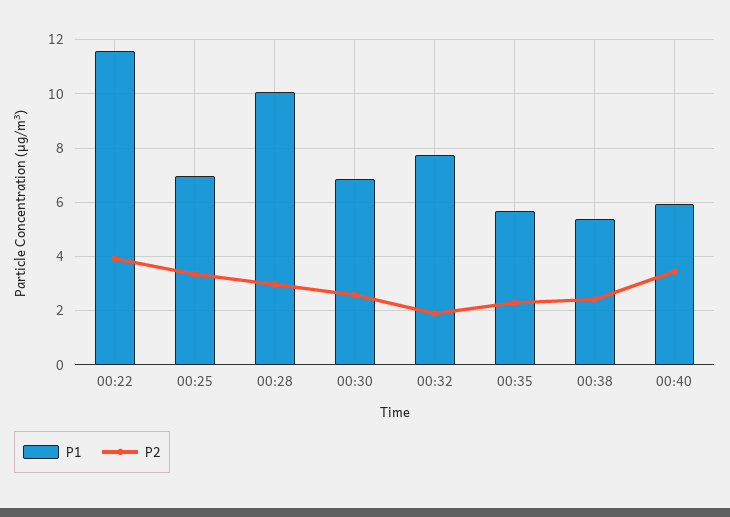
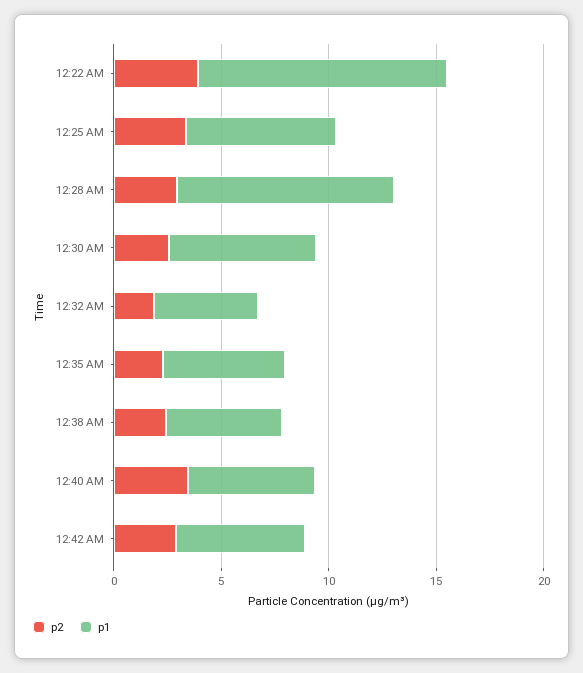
P1, 00:32: 7.75 -> 5
P2, 12:42 AM: none -> 3
P1, 12:42 AM: none -> 6

